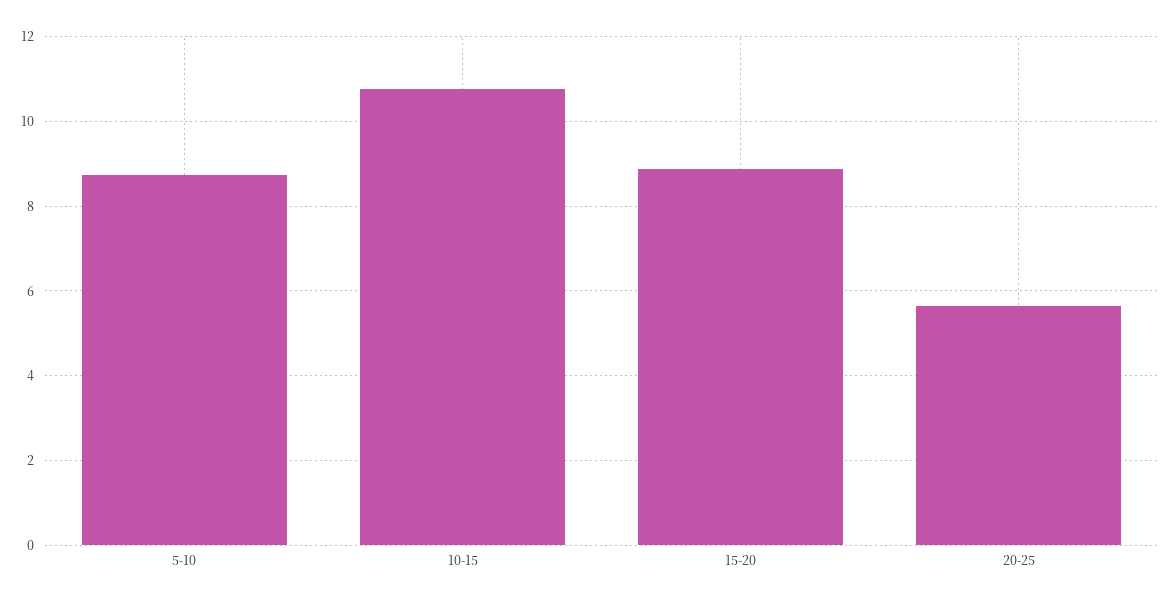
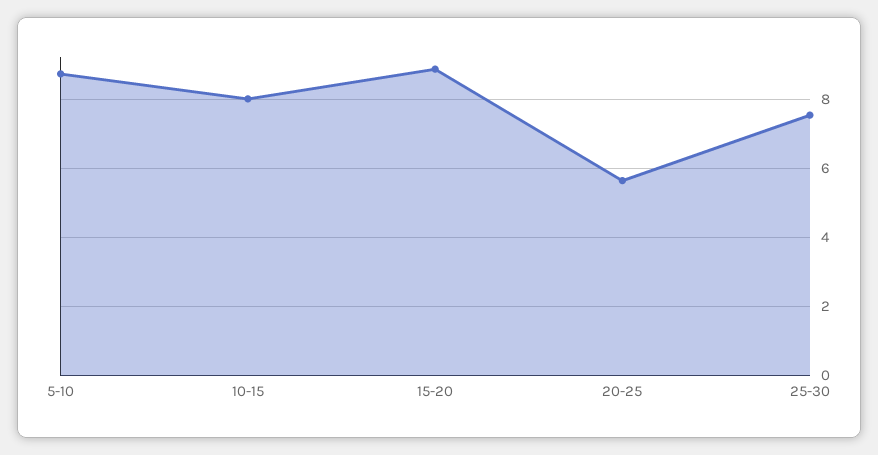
10-15: 10.8 -> 8
25-30: none -> 7.6

